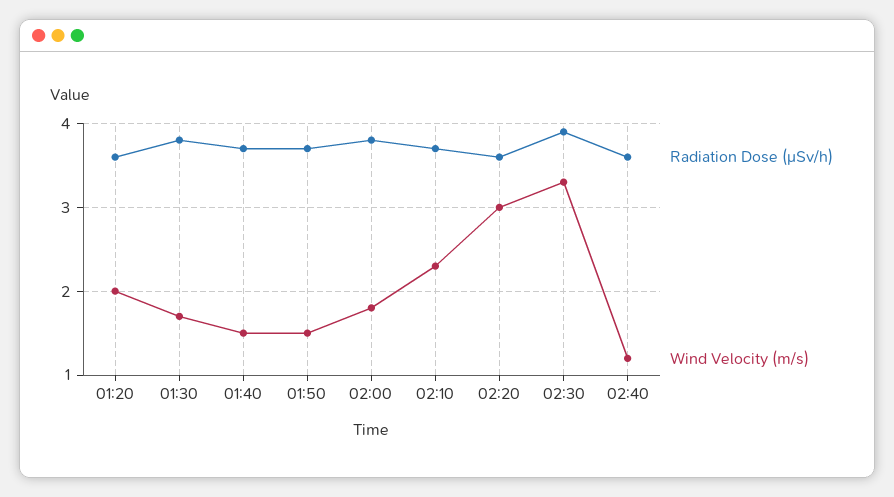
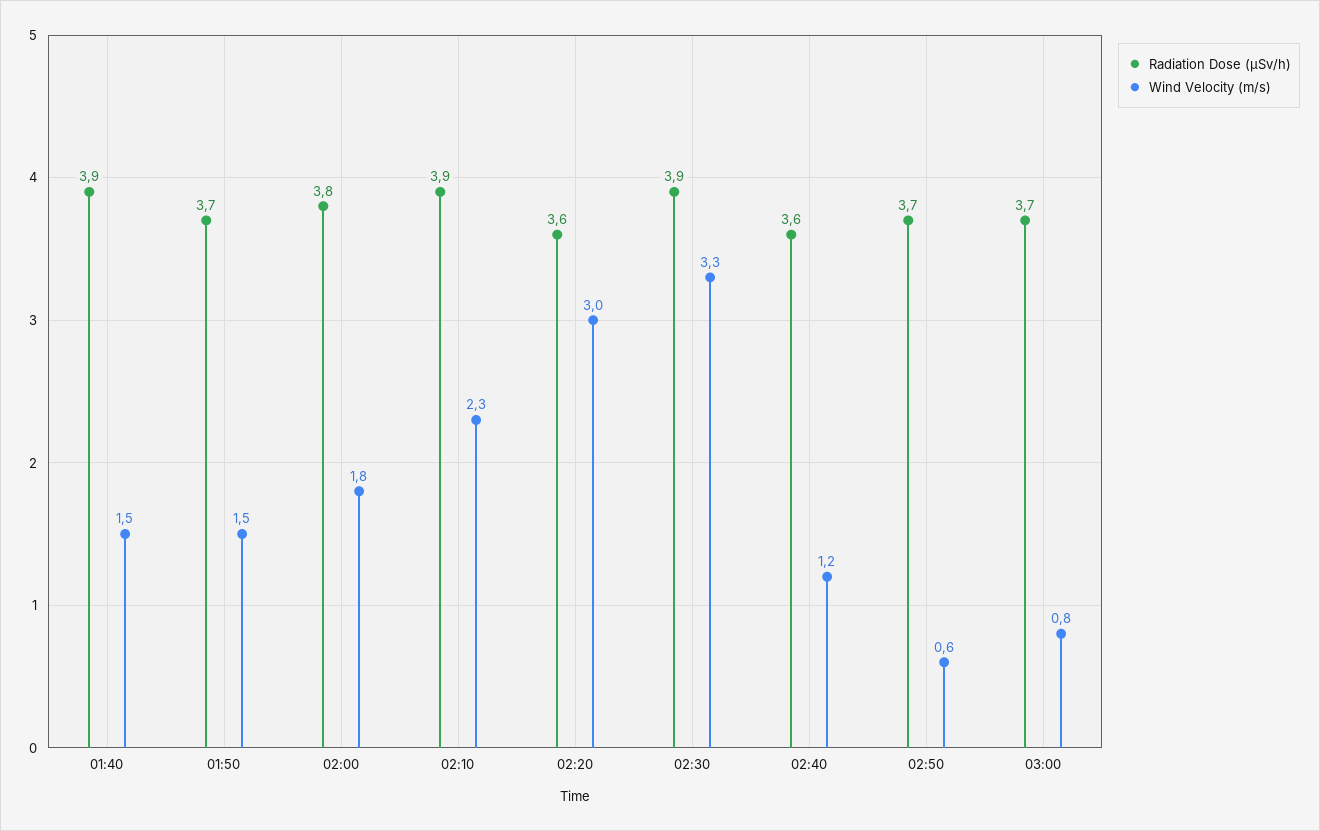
Radiation Dose (μSv/h), 01:20: 3.6 -> none
Wind Velocity (m/s), 01:20: 2 -> none
Radiation Dose (μSv/h), 01:30: 3.8 -> none
Wind Velocity (m/s), 01:30: 1.7 -> none
Radiation Dose (μSv/h), 01:40: 3.7 -> 3.9
Radiation Dose (μSv/h), 02:10: 3.7 -> 3.9
Radiation Dose (μSv/h), 02:50: none -> 3.7
Wind Velocity (m/s), 02:50: none -> 0.6
Radiation Dose (μSv/h), 03:00: none -> 3.7
Wind Velocity (m/s), 03:00: none -> 0.8

